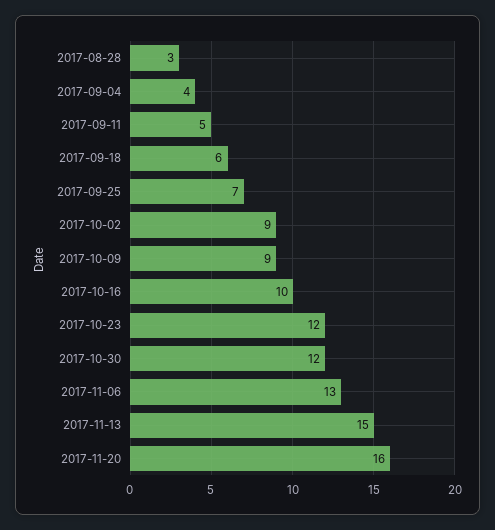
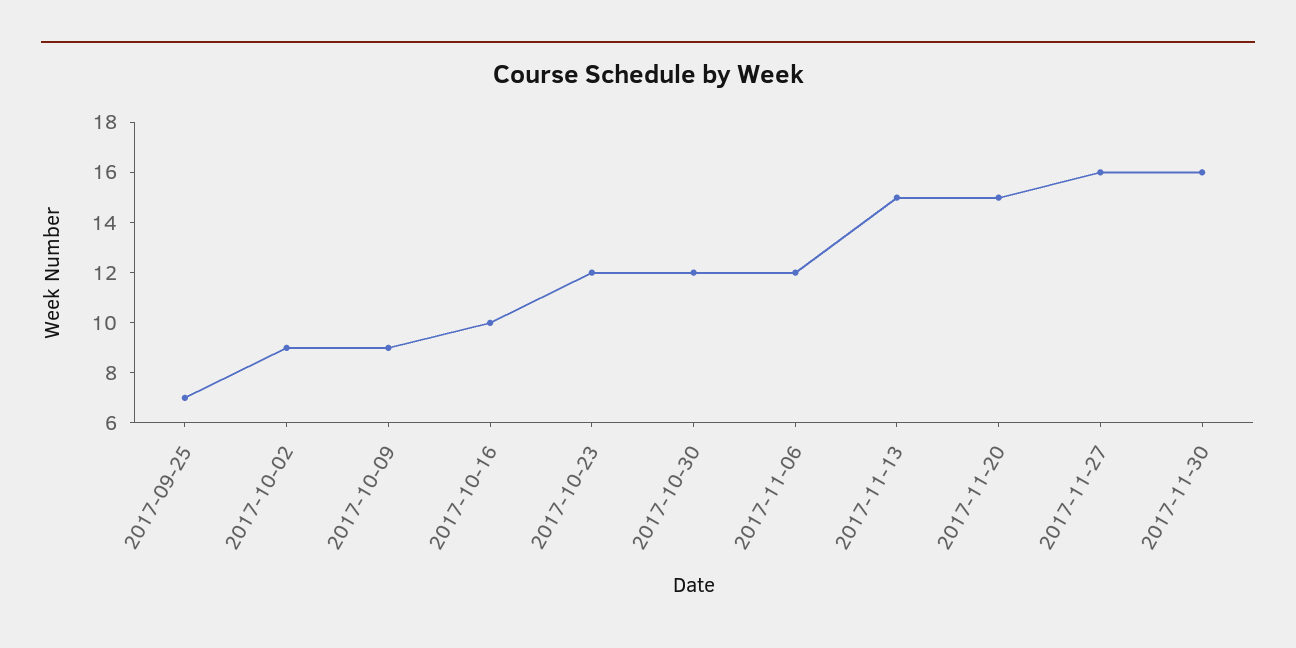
2017-08-28: 3 -> none
2017-09-04: 4 -> none
2017-09-11: 5 -> none
2017-09-18: 6 -> none
2017-11-06: 13 -> 12
2017-11-20: 16 -> 15
2017-11-27: none -> 16
2017-11-30: none -> 16

